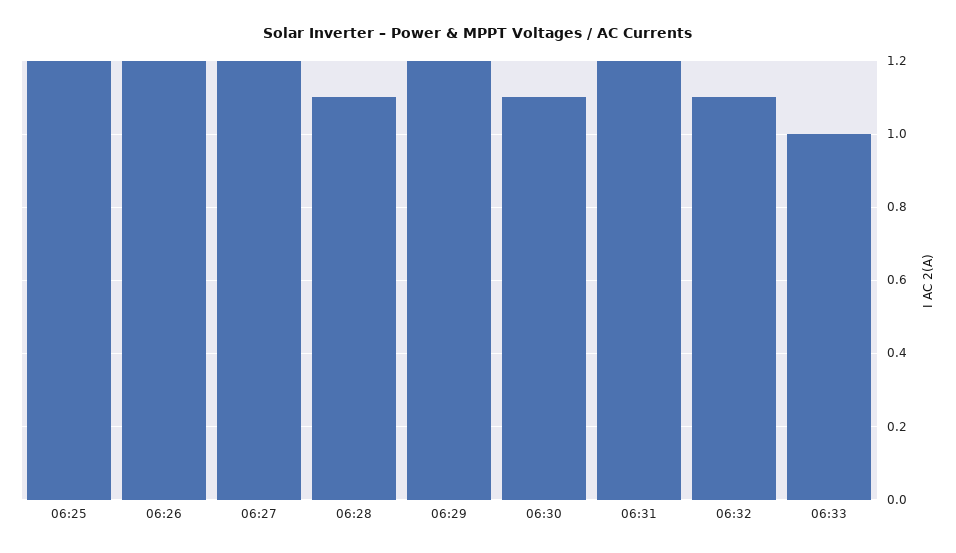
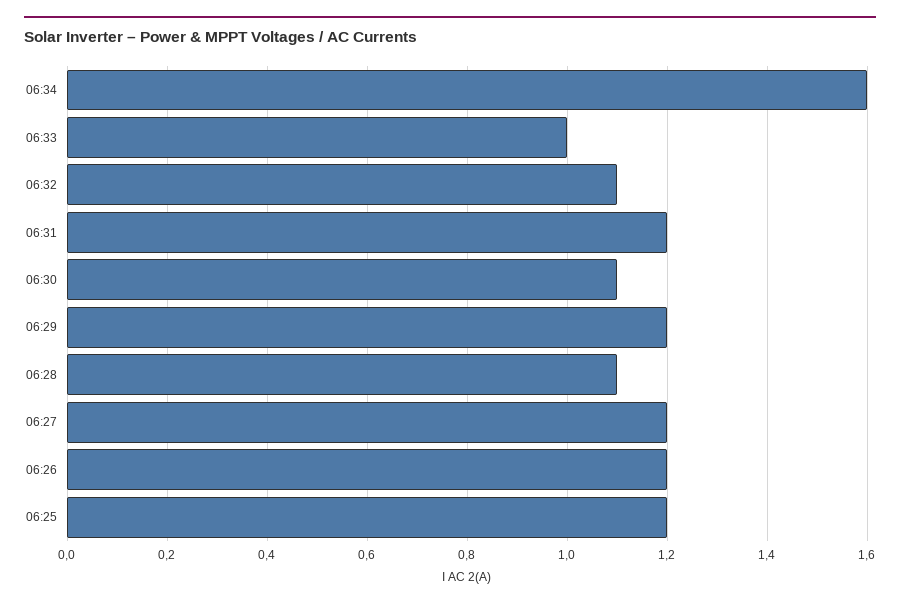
06:34: none -> 1.6

